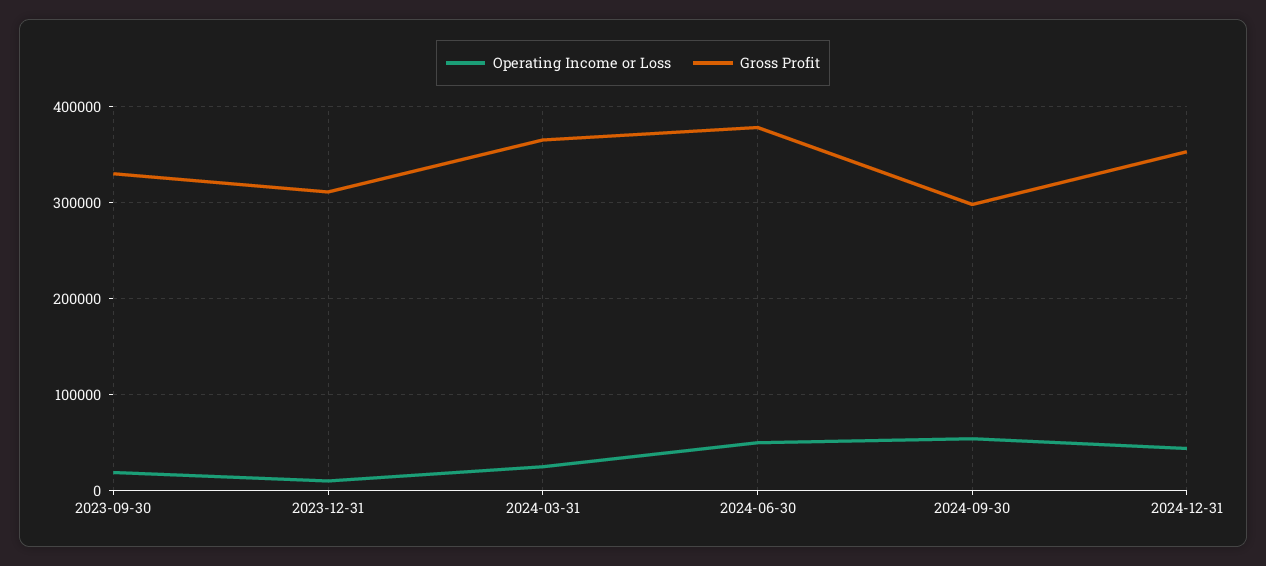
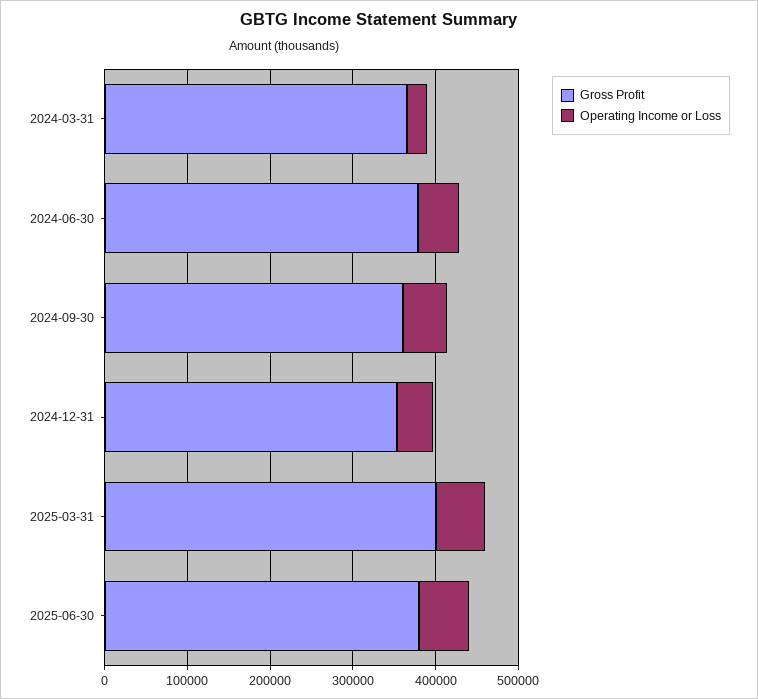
Operating Income or Loss, 2023-09-30: 20000 -> none
Gross Profit, 2023-09-30: 330000 -> none
Operating Income or Loss, 2023-12-31: 10000 -> none
Gross Profit, 2023-12-31: 310000 -> none
Gross Profit, 2024-09-30: 300000 -> 360000
Gross Profit, 2025-03-31: none -> 400000
Operating Income or Loss, 2025-03-31: none -> 60000
Gross Profit, 2025-06-30: none -> 380000
Operating Income or Loss, 2025-06-30: none -> 60000

